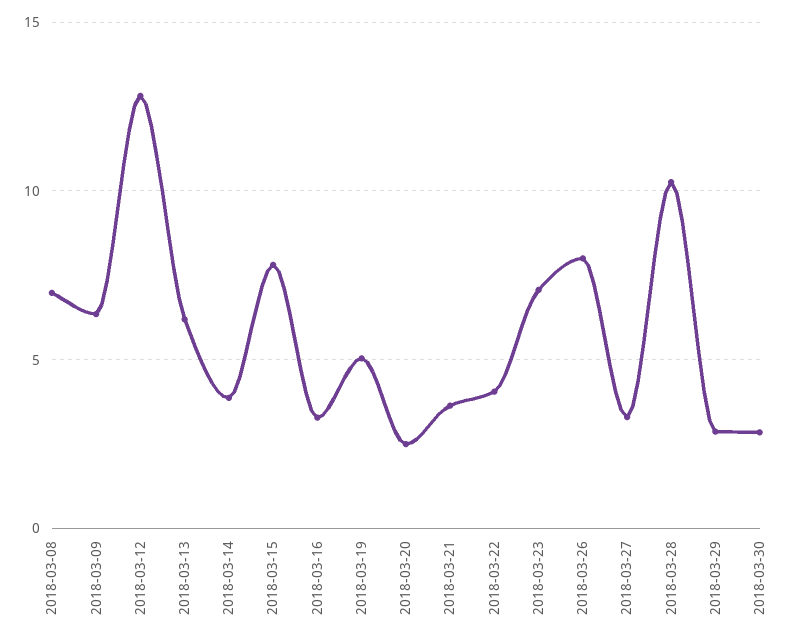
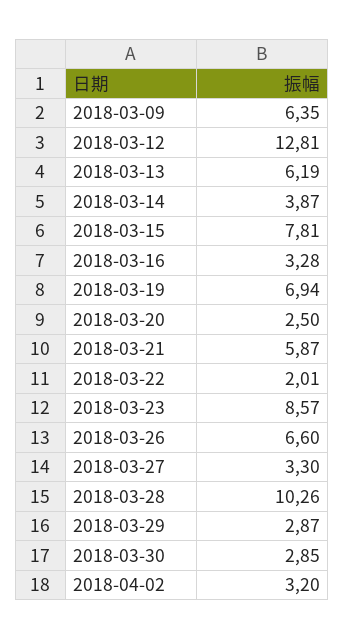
2018-03-08: 7 -> none
2018-03-19: 5 -> 6.94
2018-03-21: 3.5 -> 5.87
2018-03-22: 4 -> 2.01
2018-03-23: 7 -> 8.57
2018-03-26: 8 -> 6.6
2018-04-02: none -> 3.2

